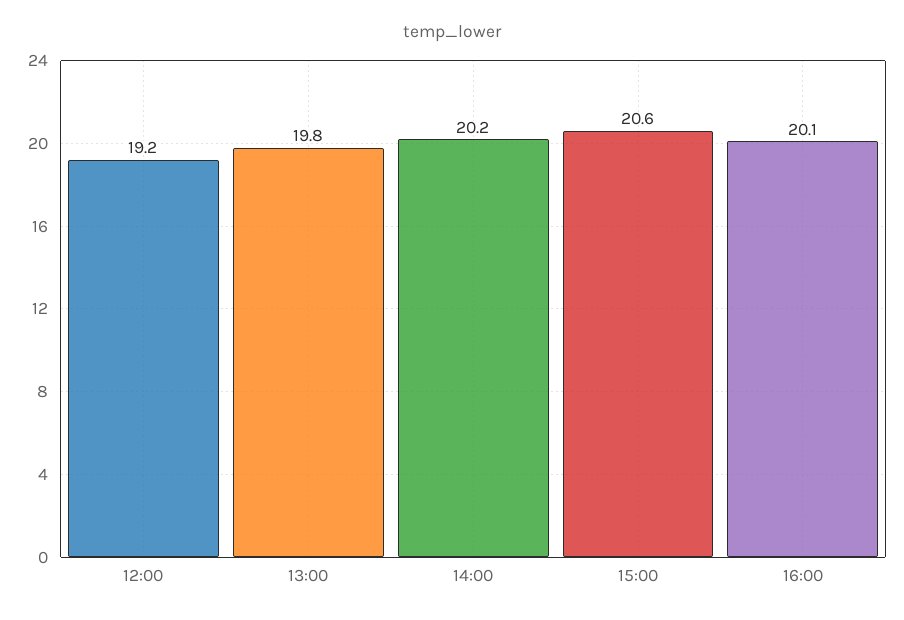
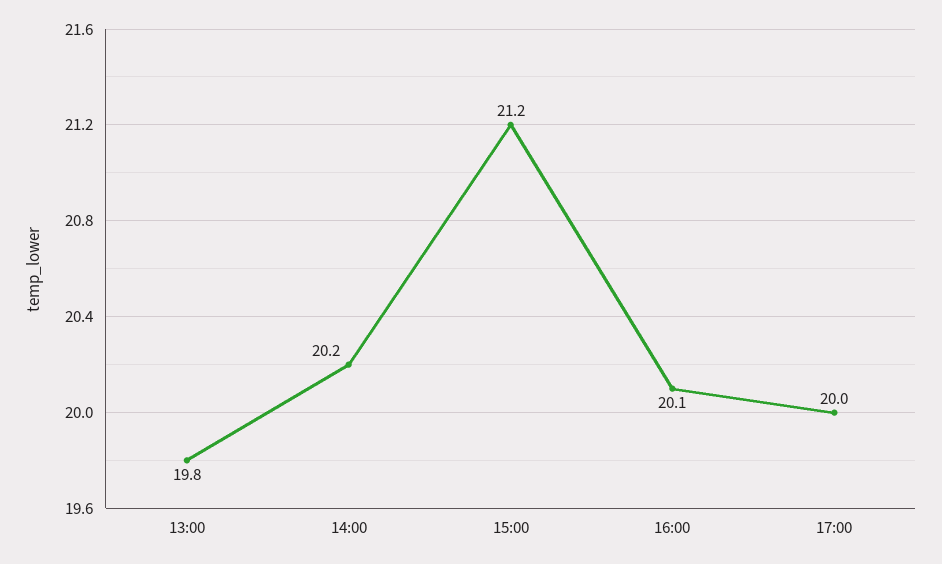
12:00: 19.2 -> none
15:00: 20.6 -> 21.2
17:00: none -> 20

